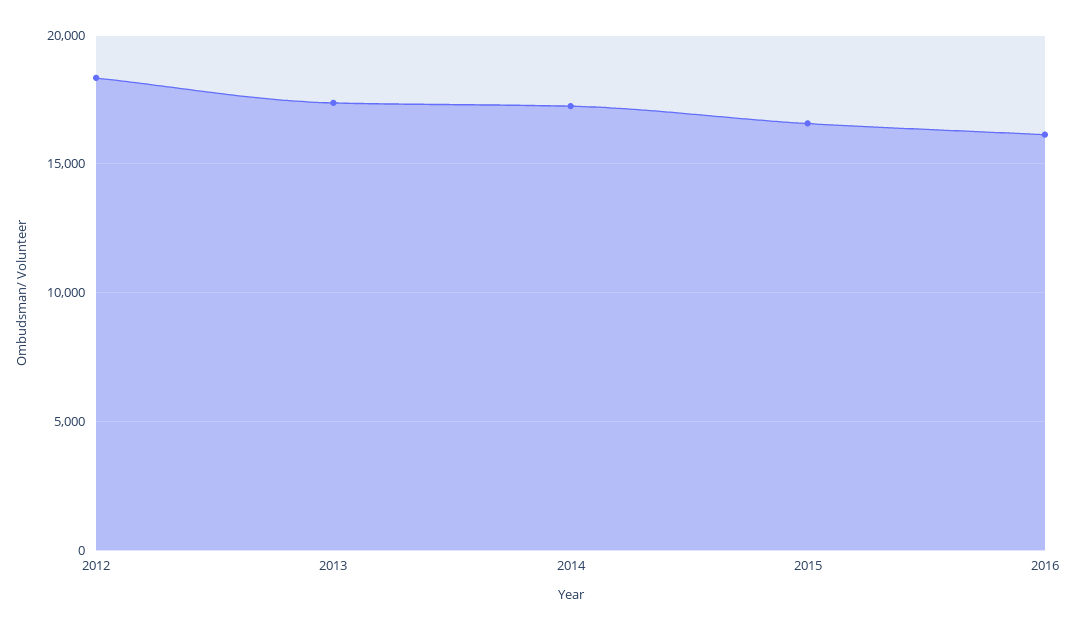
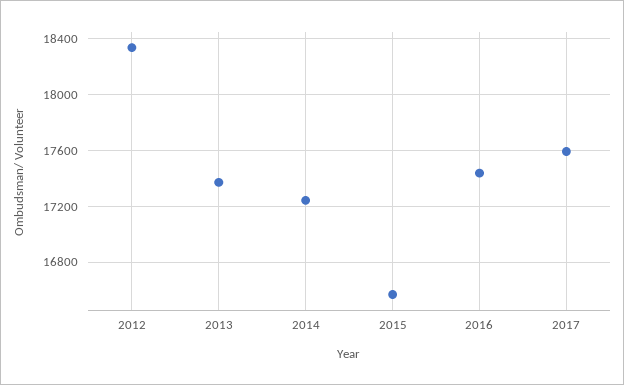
2016: 16000 -> 17450
2017: none -> 17600

